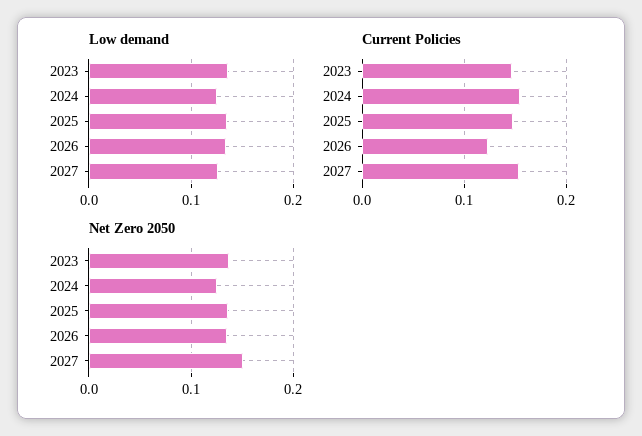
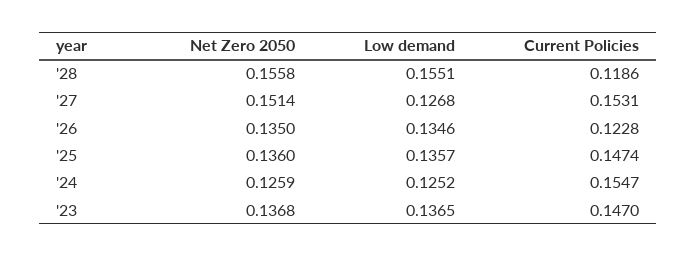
Net Zero 2050, '28: none -> 0.1558
Low demand, '28: none -> 0.1551
Current Policies, '28: none -> 0.1186

